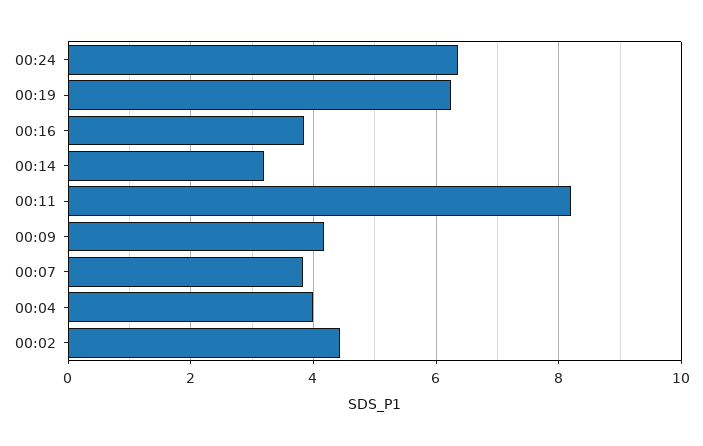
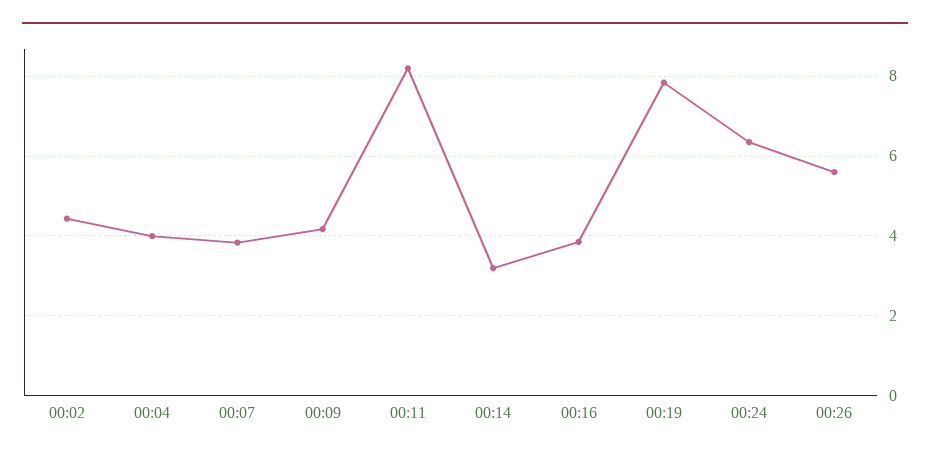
00:19: 6.2 -> 7.8
00:26: none -> 5.6

